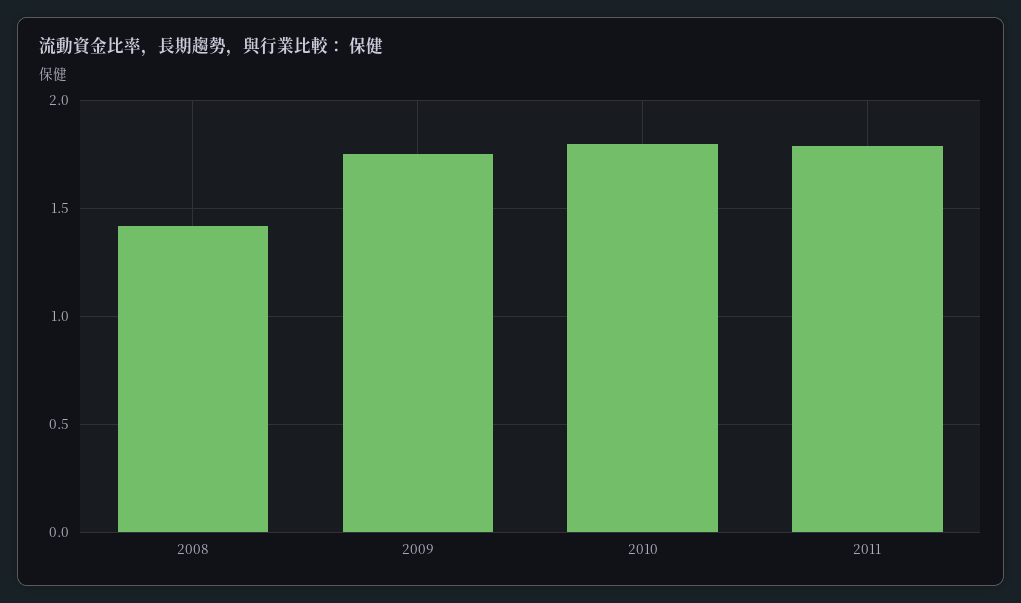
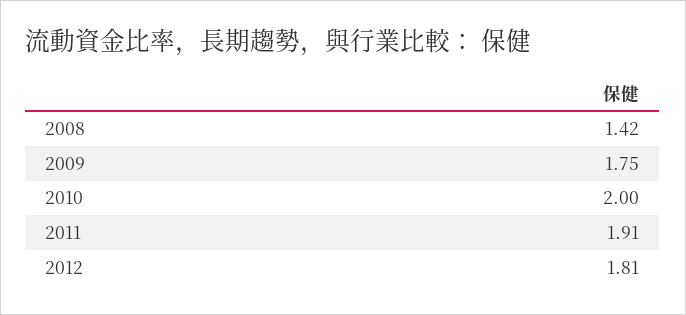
2010: 1.8 -> 2
2011: 1.8 -> 1.91
2012: none -> 1.81

